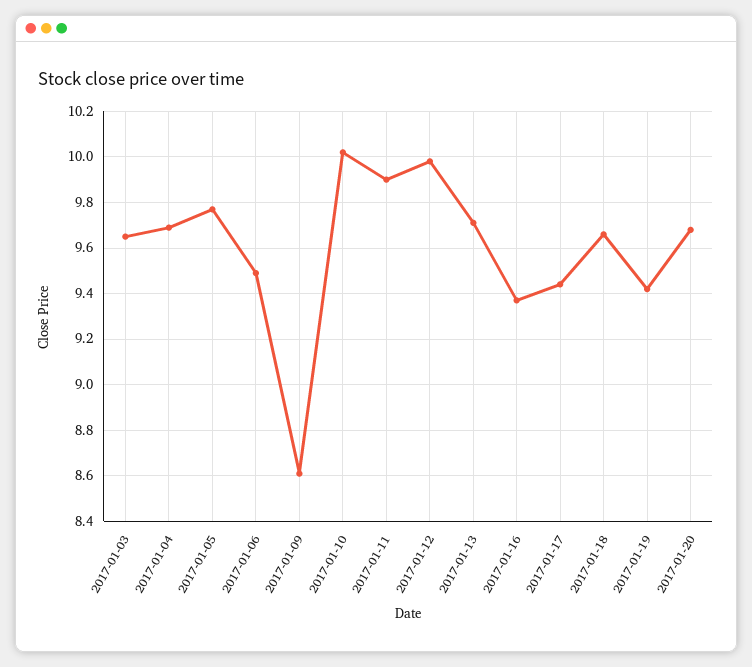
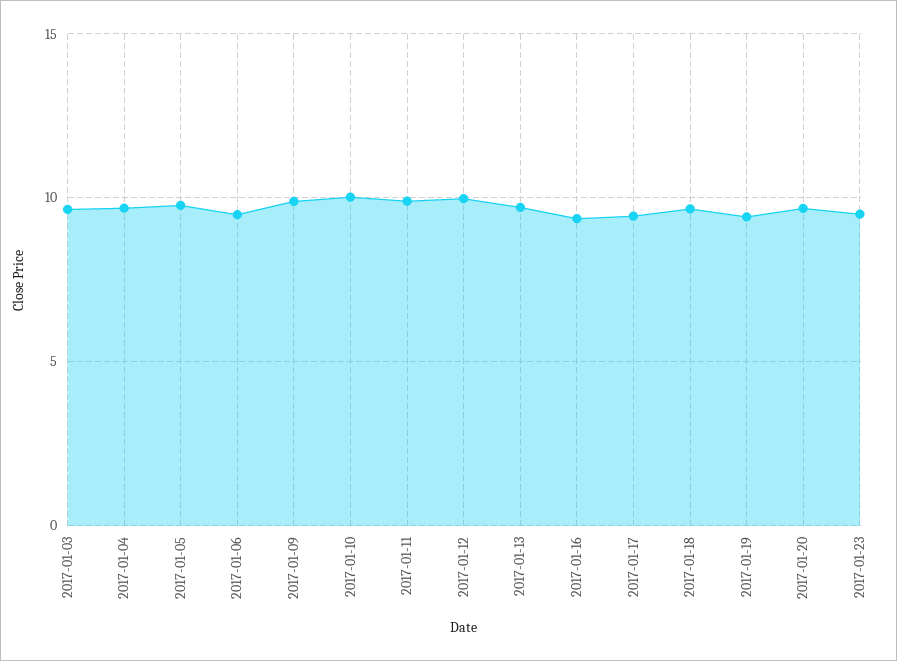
2017-01-09: 8.6 -> 10
2017-01-23: none -> 9.5

